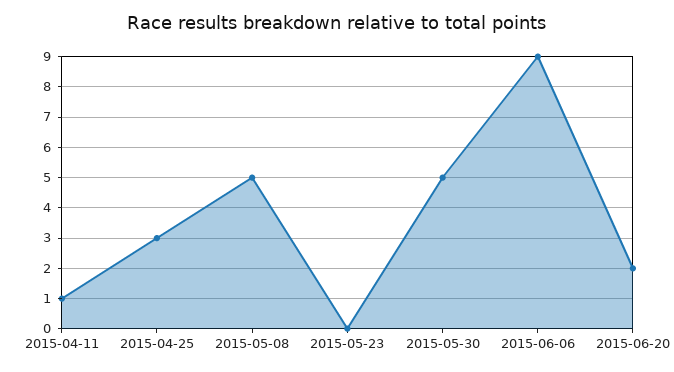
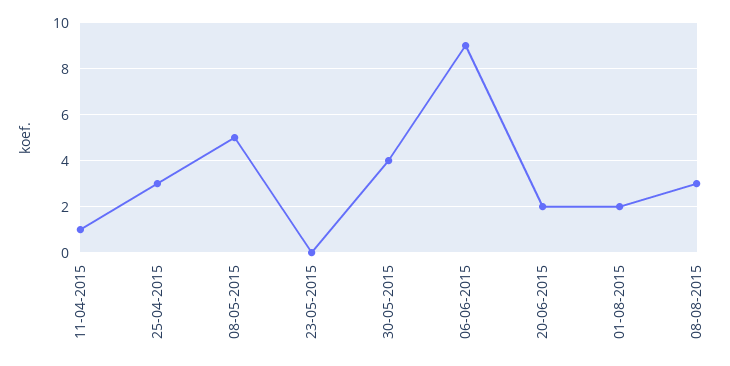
2015-05-30: 5 -> 4
01-08-2015: none -> 2
08-08-2015: none -> 3

